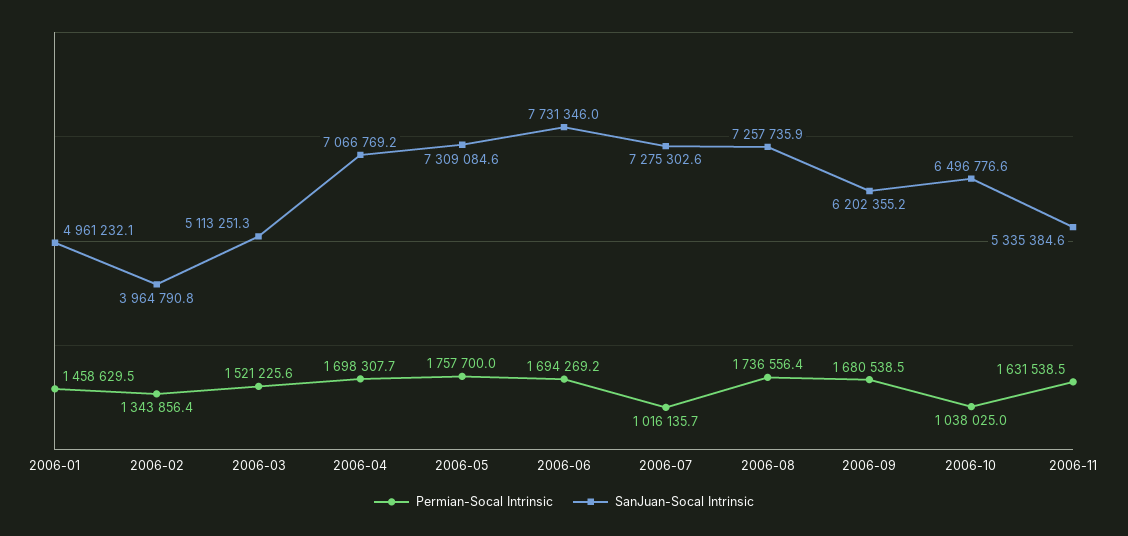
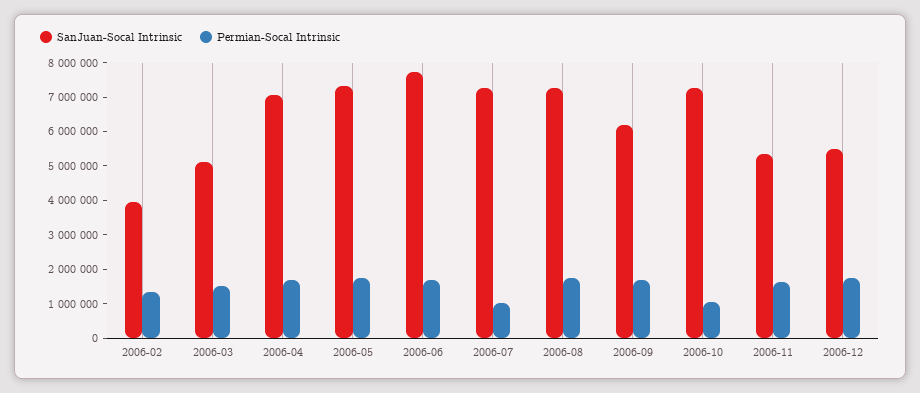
Permian-Socal Intrinsic, 2006-01: 1458629.5 -> none
SanJuan-Socal Intrinsic, 2006-01: 4961232.1 -> none
SanJuan-Socal Intrinsic, 2006-10: 6496776.6 -> 7250000
SanJuan-Socal Intrinsic, 2006-12: none -> 5500000
Permian-Socal Intrinsic, 2006-12: none -> 1750000

